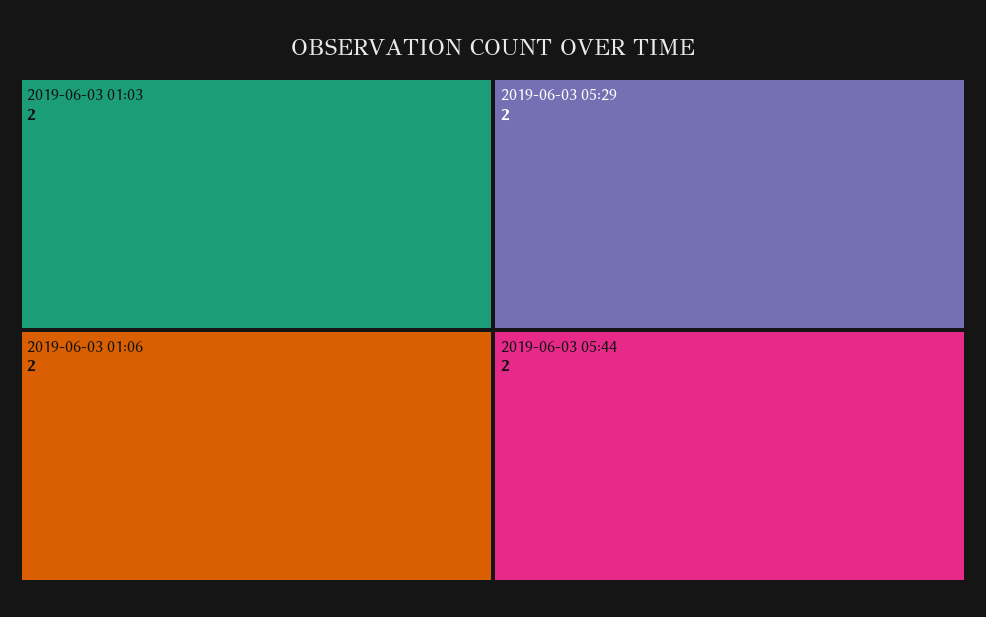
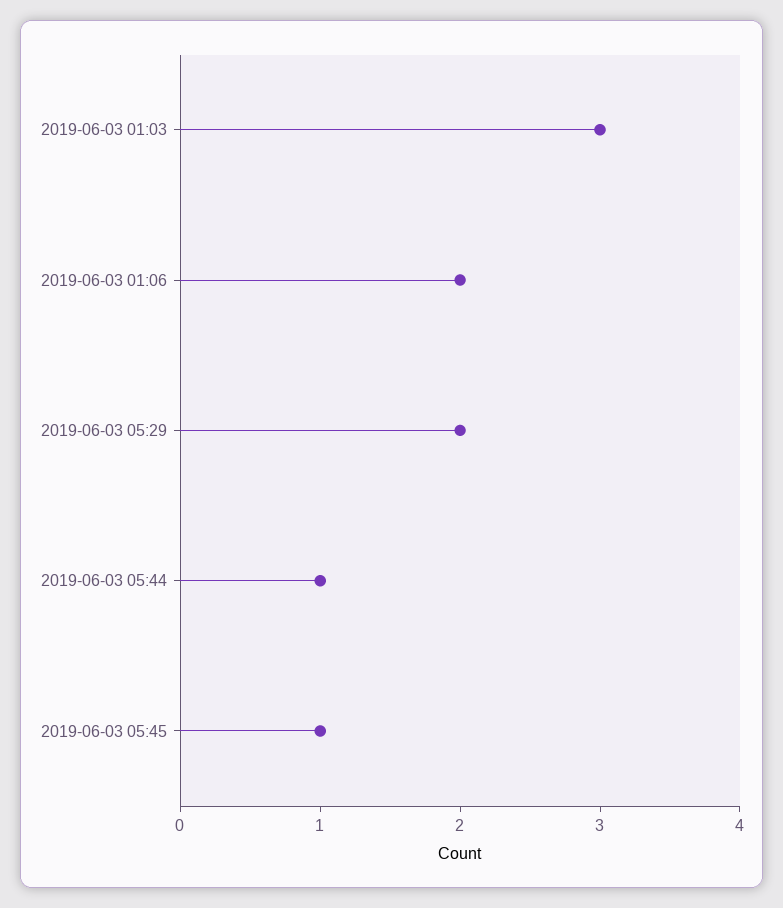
2019-06-03 01:03: 2 -> 3
2019-06-03 05:44: 2 -> 1
2019-06-03 05:45: none -> 1

